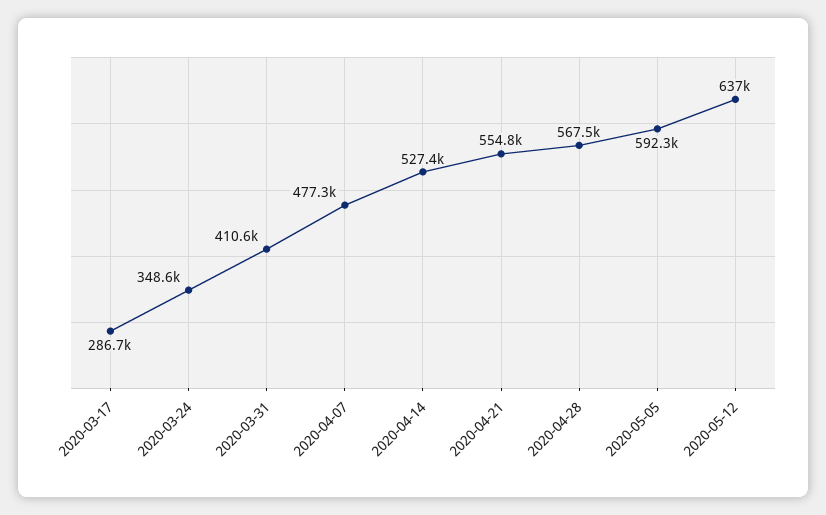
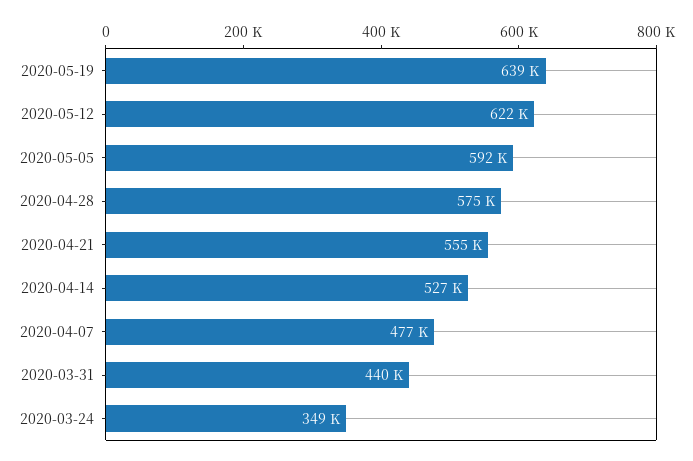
2020-03-17: 286700 -> none
2020-03-31: 410600 -> 440000
2020-04-28: 567500 -> 575000
2020-05-12: 637000 -> 622000
2020-05-19: none -> 639000

